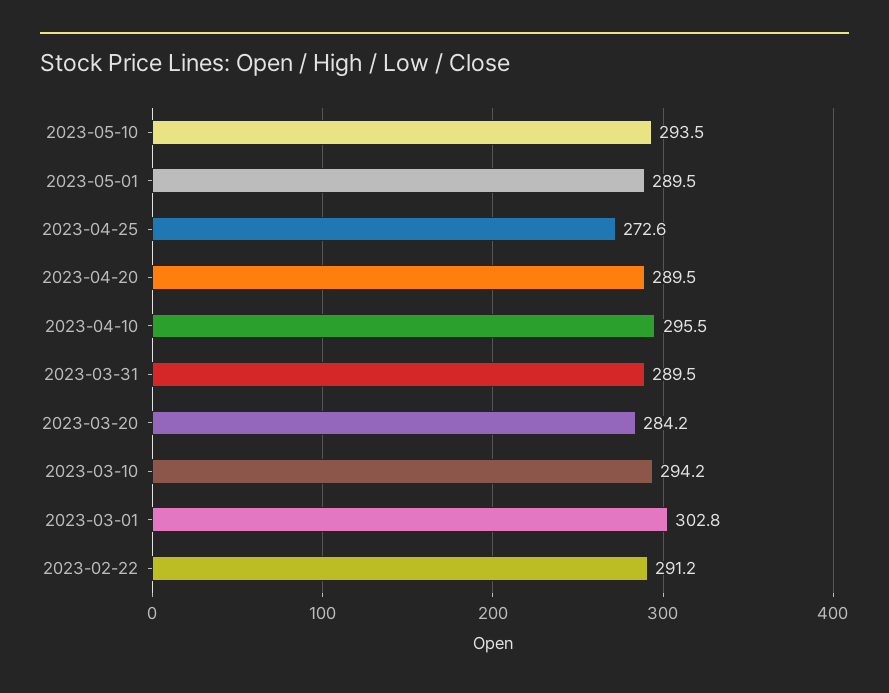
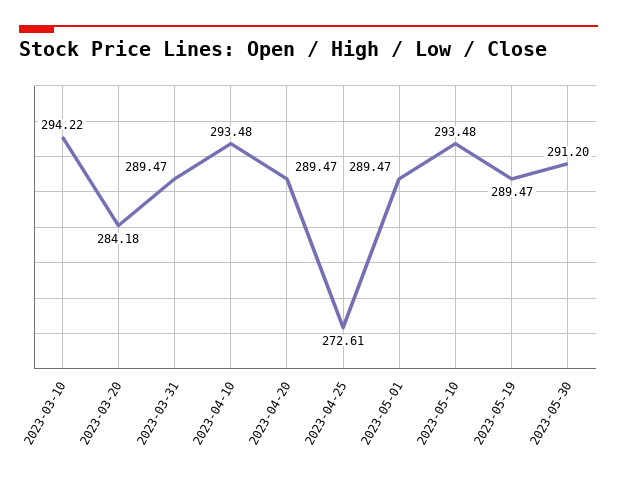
2023-04-10: 295.5 -> 293.48
2023-03-01: 302.8 -> none
2023-02-22: 291.2 -> none
2023-05-19: none -> 289.47
2023-05-30: none -> 291.2

